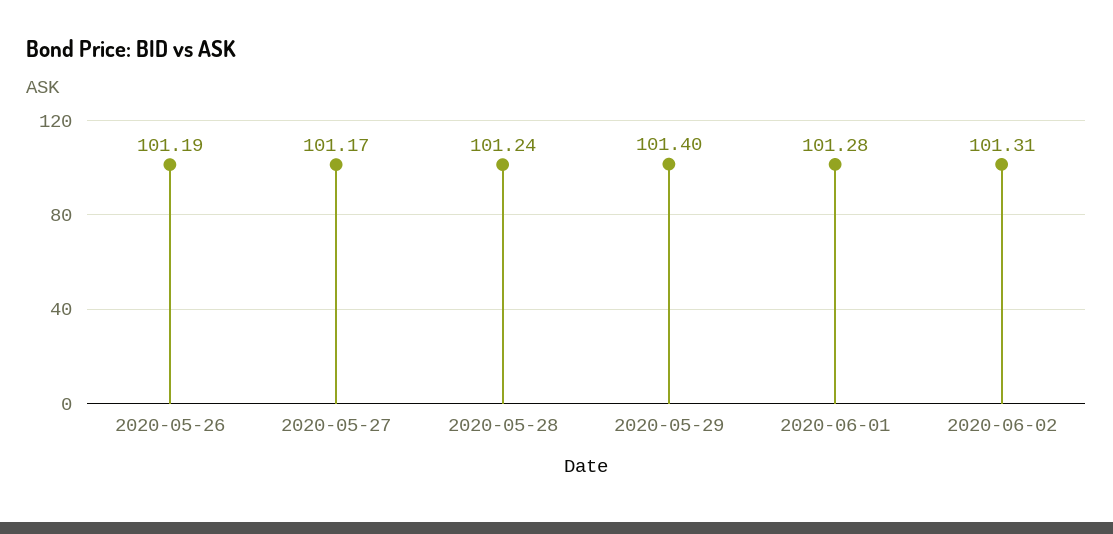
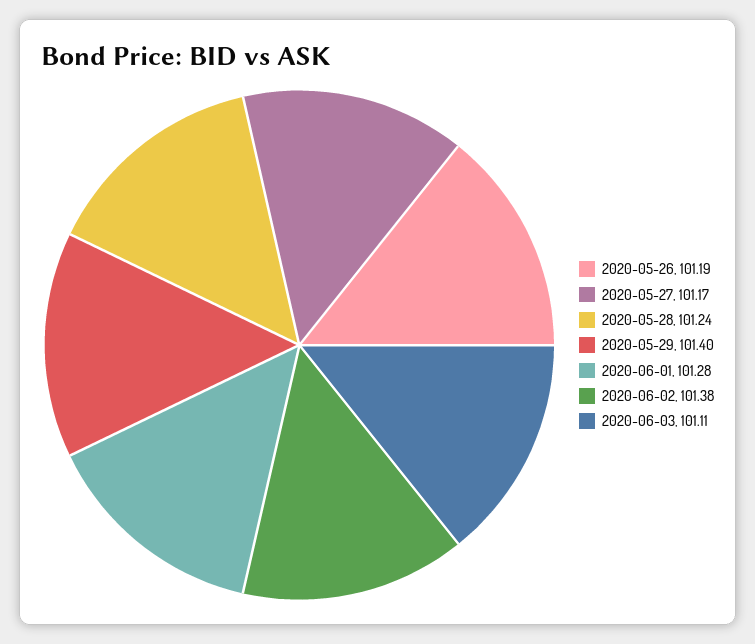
2020-06-02: 101.31 -> 101.38
2020-06-03: none -> 101.11

